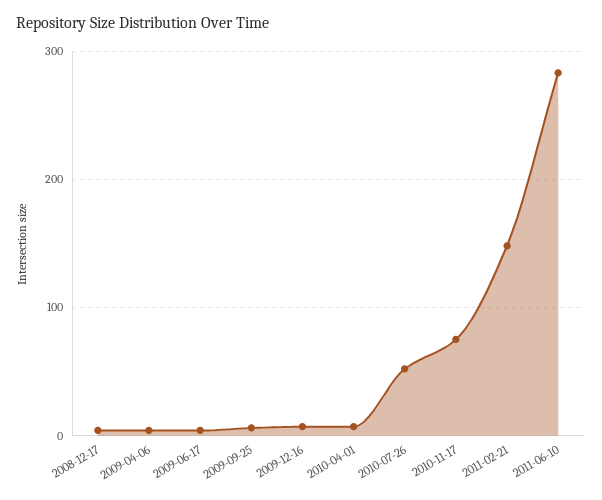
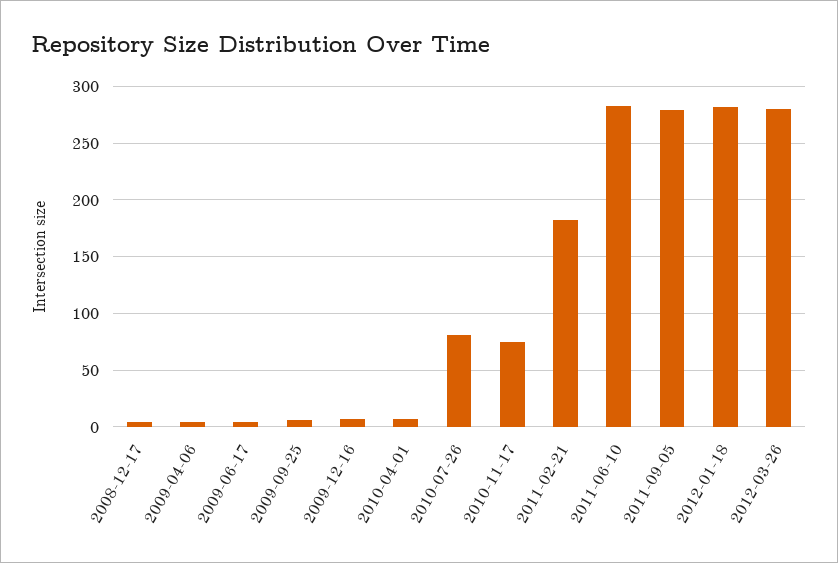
2010-07-26: 50 -> 80
2011-02-21: 150 -> 180
2011-09-05: none -> 280
2012-01-18: none -> 280
2012-03-26: none -> 280

